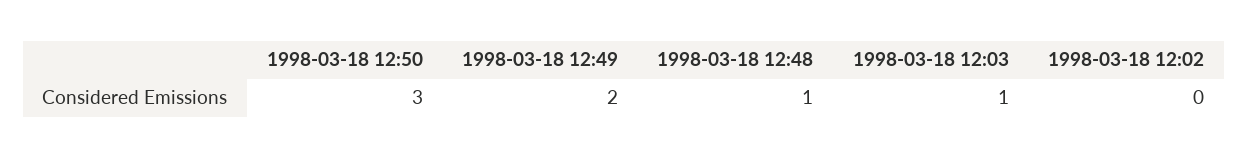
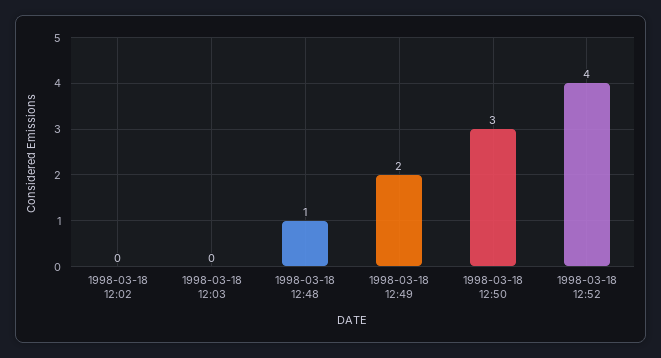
1998-03-18 12:03: 1 -> 0
1998-03-18 12:52: none -> 4

